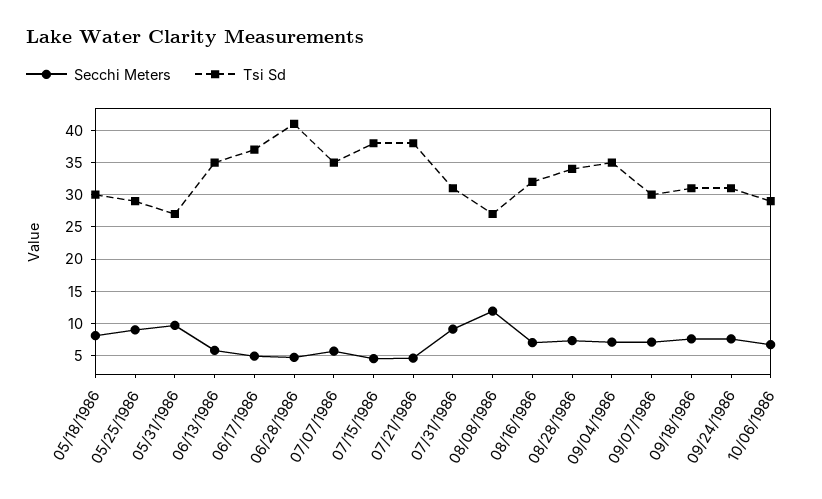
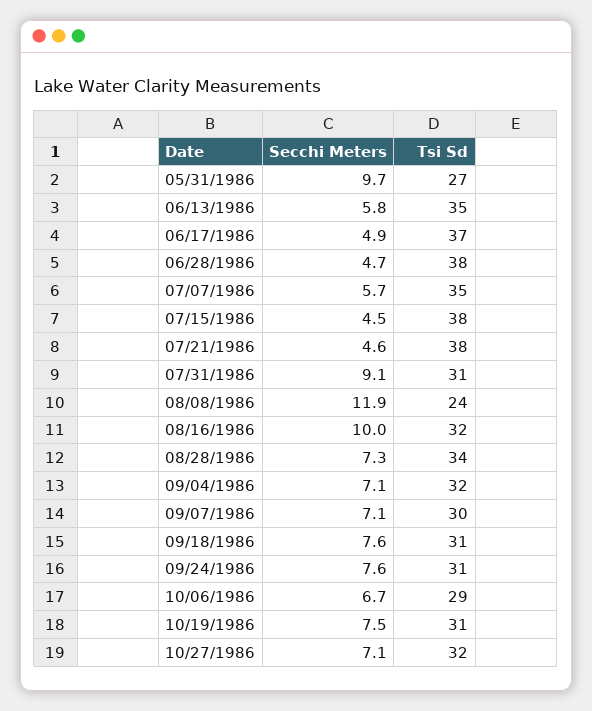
Secchi Meters, 05/18/1986: 8 -> none
Tsi Sd, 05/18/1986: 30 -> none
Secchi Meters, 05/25/1986: 9 -> none
Tsi Sd, 05/25/1986: 29 -> none
Tsi Sd, 06/28/1986: 41 -> 38
Tsi Sd, 08/08/1986: 27 -> 24
Secchi Meters, 08/16/1986: 7 -> 10
Tsi Sd, 09/04/1986: 35 -> 32
Secchi Meters, 10/19/1986: none -> 7.5
Tsi Sd, 10/19/1986: none -> 31
Secchi Meters, 10/27/1986: none -> 7.1
Tsi Sd, 10/27/1986: none -> 32

